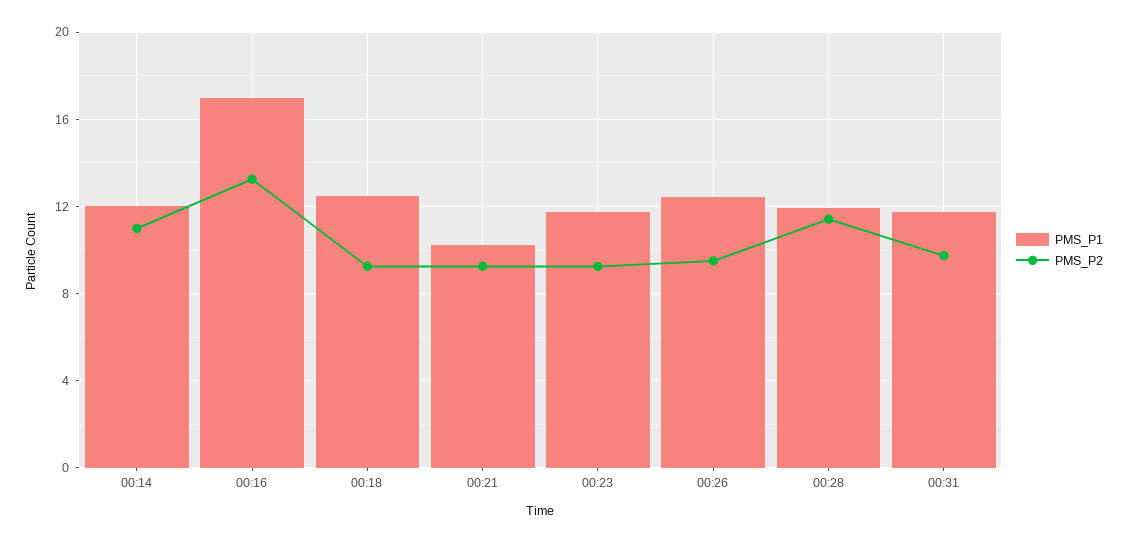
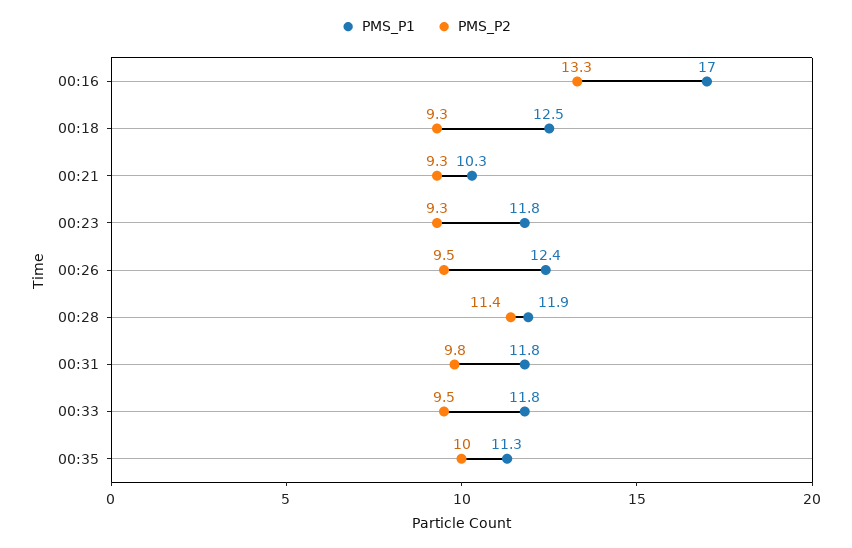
PMS_P1, 00:14: 12 -> none
PMS_P2, 00:14: 11 -> none
PMS_P1, 00:33: none -> 11.8
PMS_P2, 00:33: none -> 9.5
PMS_P1, 00:35: none -> 11.3
PMS_P2, 00:35: none -> 10

